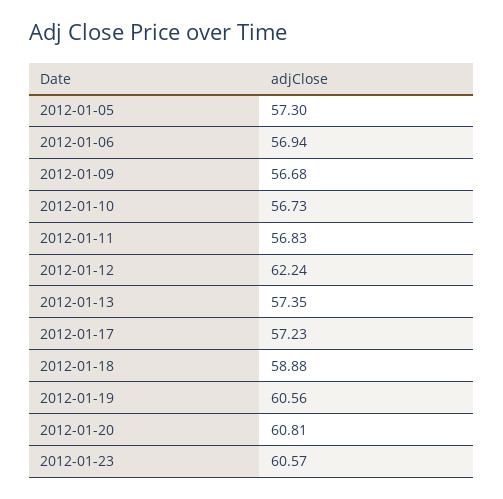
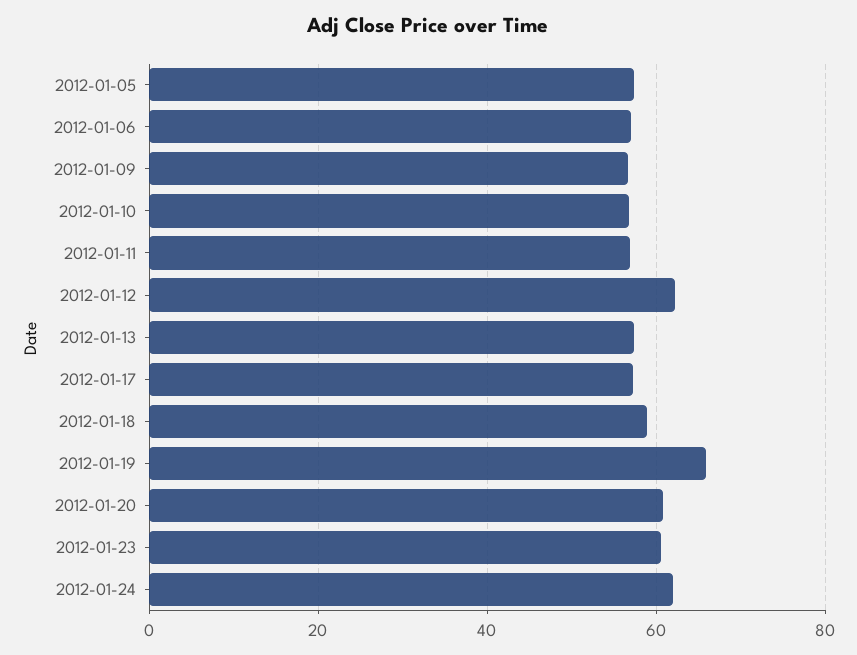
2012-01-19: 60.56 -> 66
2012-01-24: none -> 62

